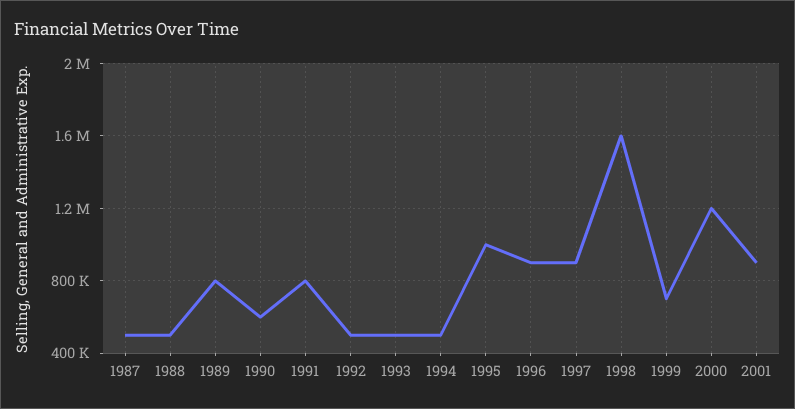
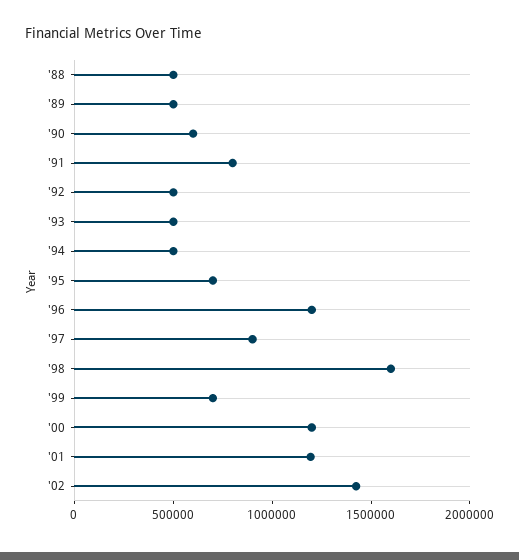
1987: 500000 -> none
1989: 800000 -> 500000
1995: 1000000 -> 700000
1996: 900000 -> 1200000
2001: 900000 -> 1200000
'02: none -> 1400000

